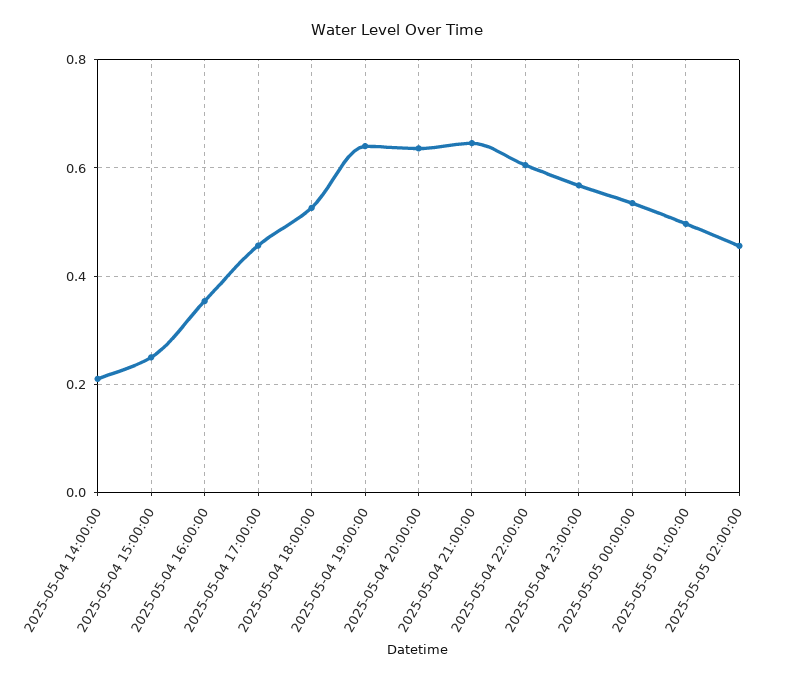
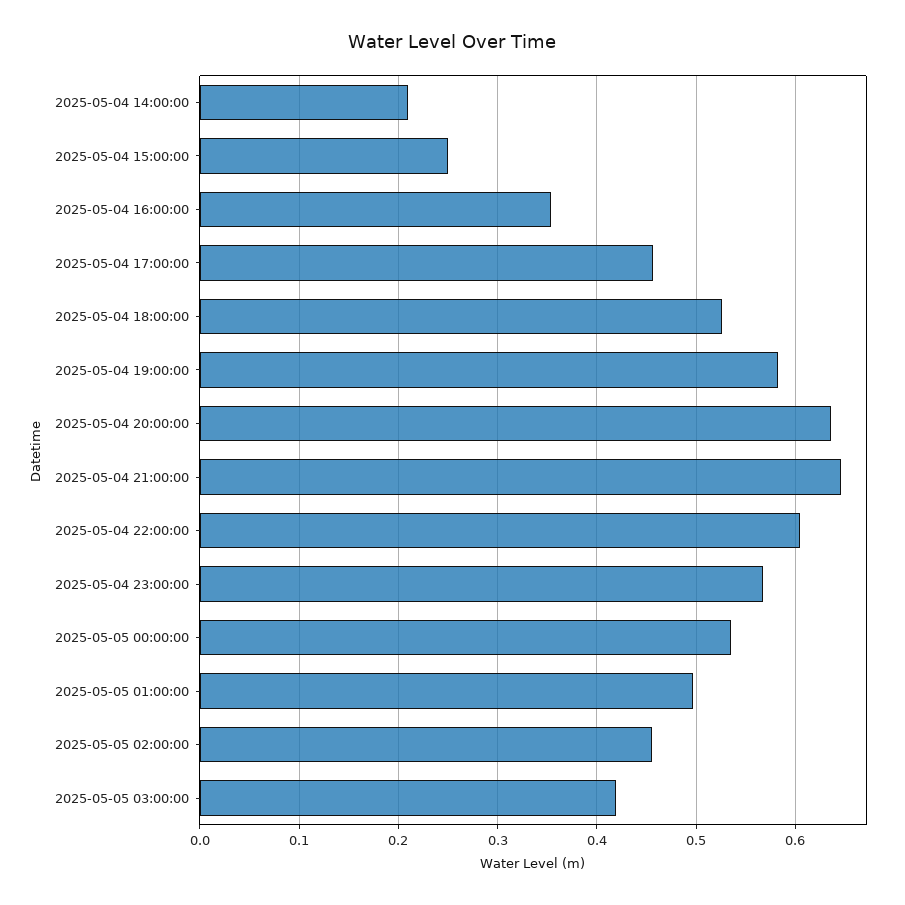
2025-05-04 19:00:00: 0.64 -> 0.58
2025-05-05 03:00:00: none -> 0.42

